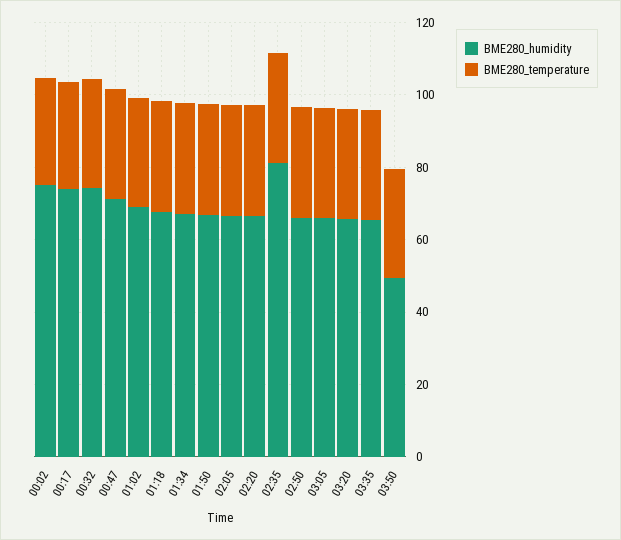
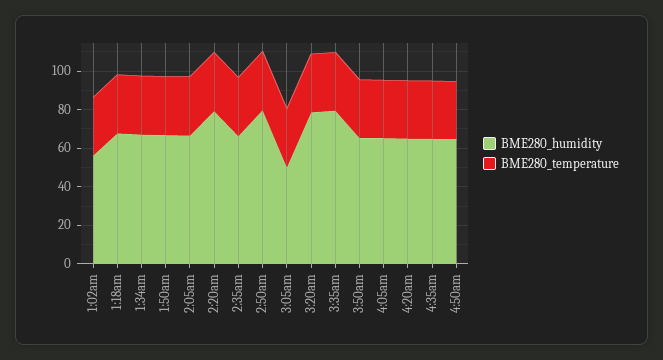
BME280_humidity, 00:02: 75 -> none
BME280_temperature, 00:02: 30 -> none
BME280_humidity, 00:17: 75 -> none
BME280_temperature, 00:17: 30 -> none
BME280_humidity, 00:32: 75 -> none
BME280_temperature, 00:32: 30 -> none
BME280_humidity, 00:47: 70 -> none
BME280_temperature, 00:47: 30 -> none
BME280_humidity, 01:02: 70 -> 55
BME280_humidity, 02:20: 65 -> 80
BME280_humidity, 02:35: 80 -> 65
BME280_humidity, 02:50: 65 -> 80
BME280_humidity, 03:05: 65 -> 50
BME280_humidity, 03:20: 65 -> 80
BME280_humidity, 03:35: 65 -> 80
BME280_humidity, 03:50: 50 -> 65
BME280_humidity, 4:05am: none -> 65
BME280_temperature, 4:05am: none -> 30
BME280_humidity, 4:20am: none -> 65
BME280_temperature, 4:20am: none -> 30
BME280_humidity, 4:35am: none -> 65
BME280_temperature, 4:35am: none -> 30
BME280_humidity, 4:50am: none -> 65
BME280_temperature, 4:50am: none -> 30

